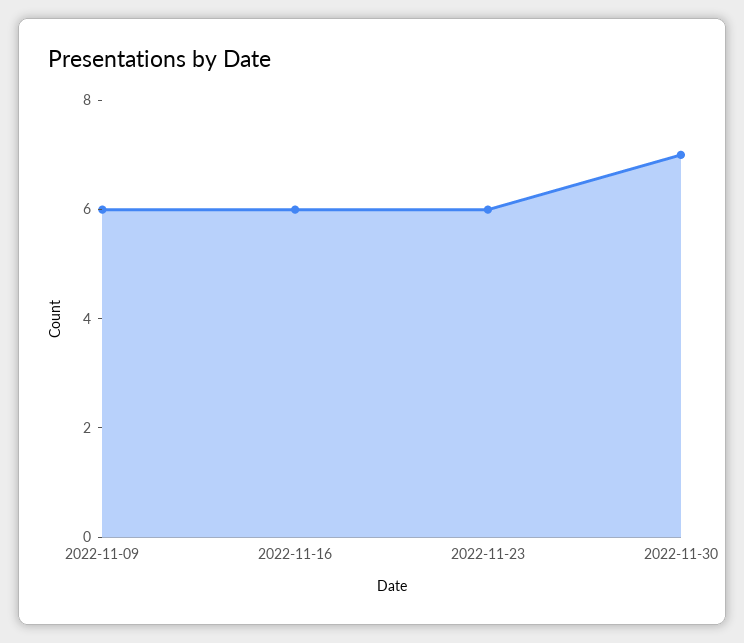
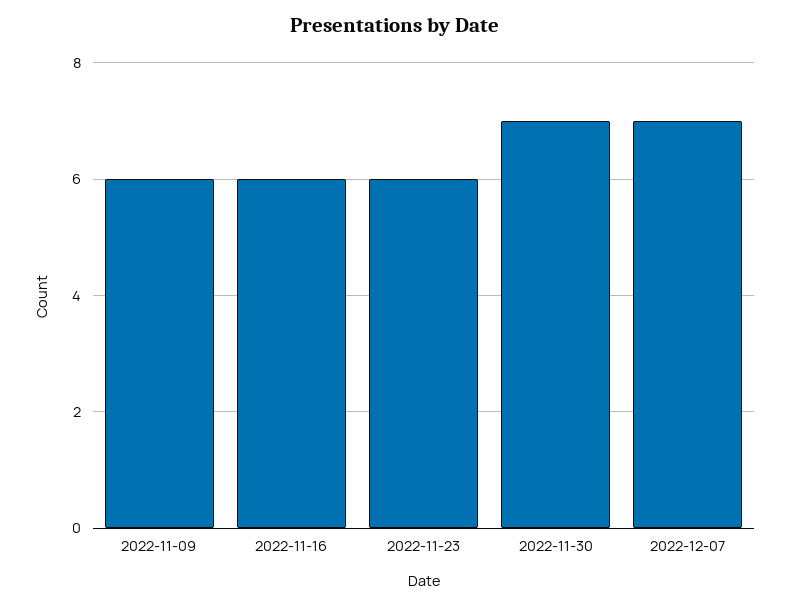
2022-12-07: none -> 7

